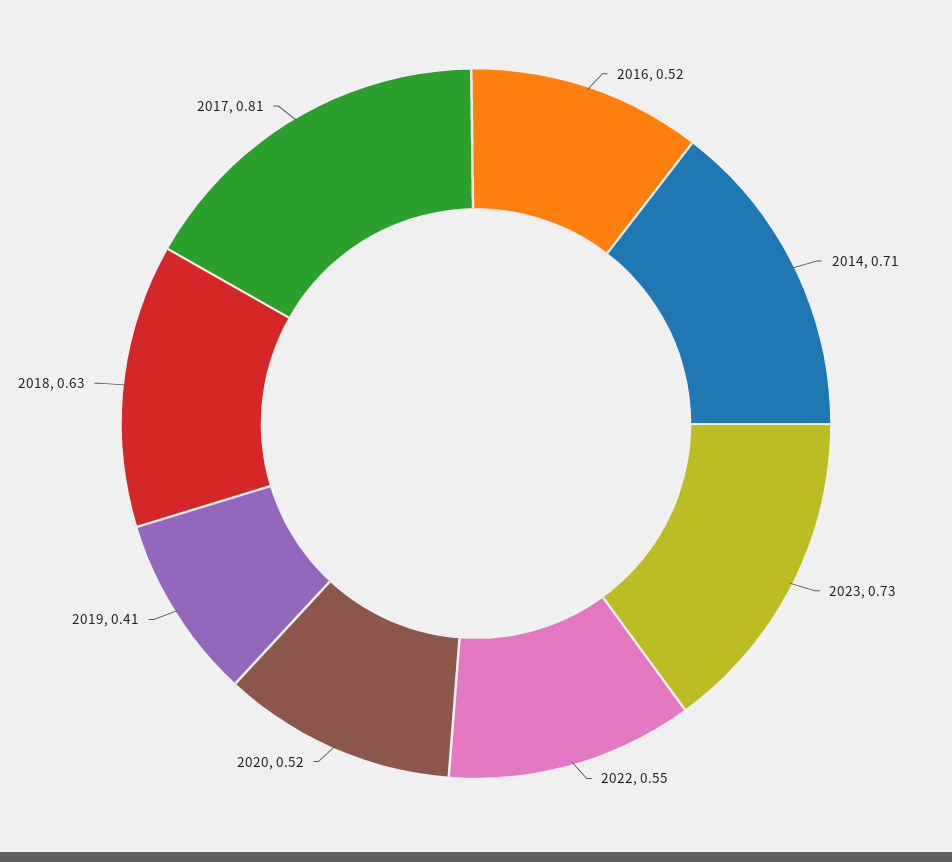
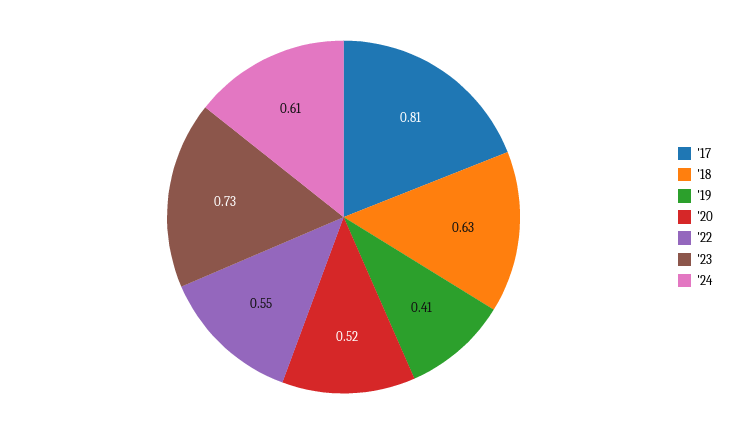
2016: 0.52 -> none
2014: 0.71 -> none
'24: none -> 0.61

